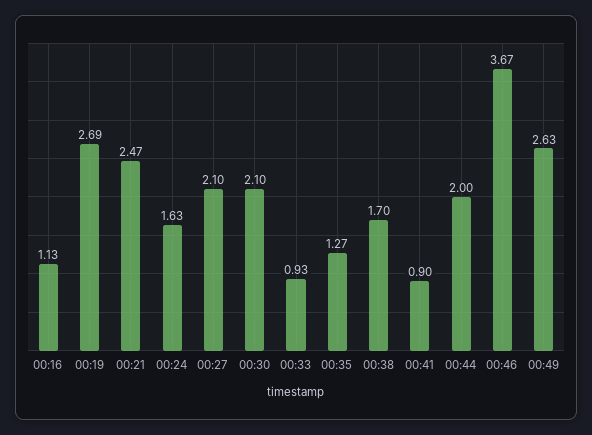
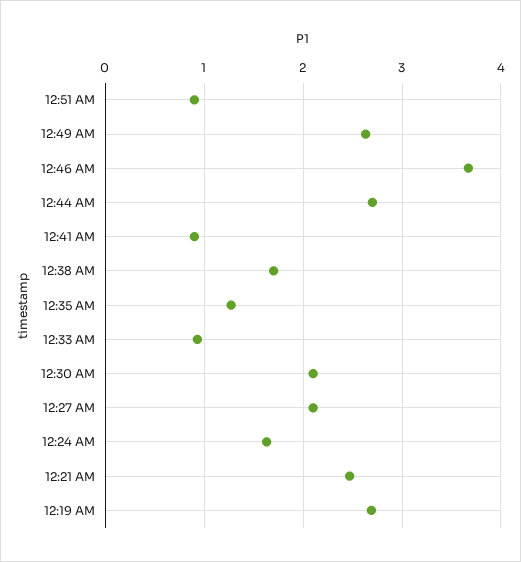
00:16: 1.13 -> none
00:44: 2 -> 2.7
12:51 AM: none -> 0.9

